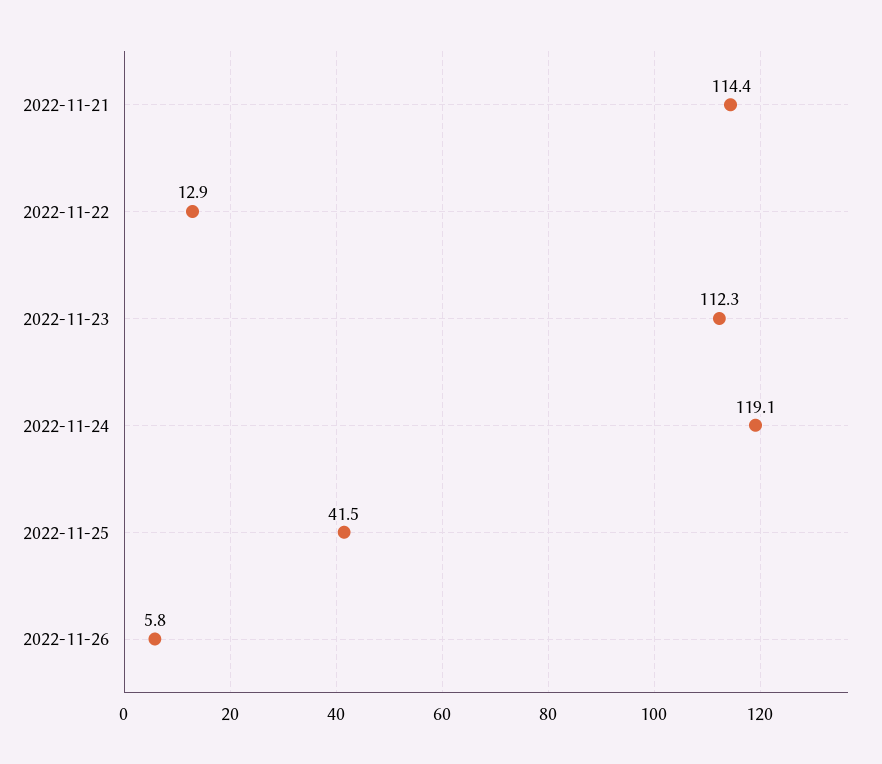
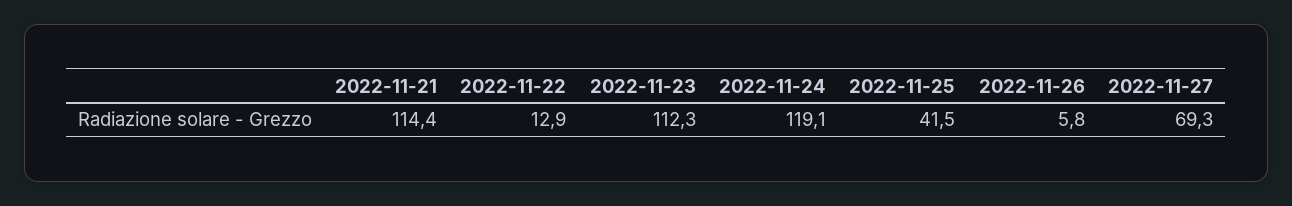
2022-11-27: none -> 69.3

